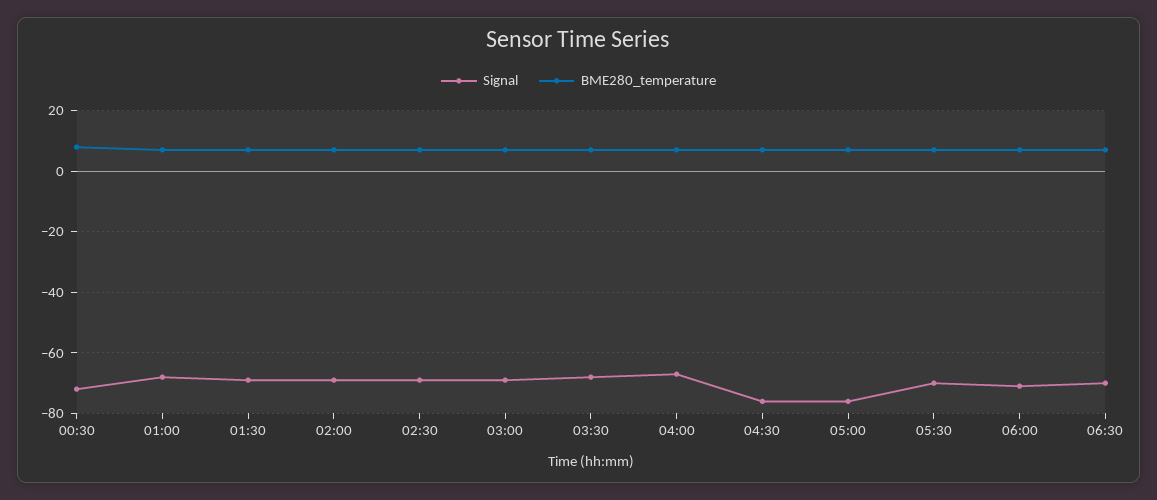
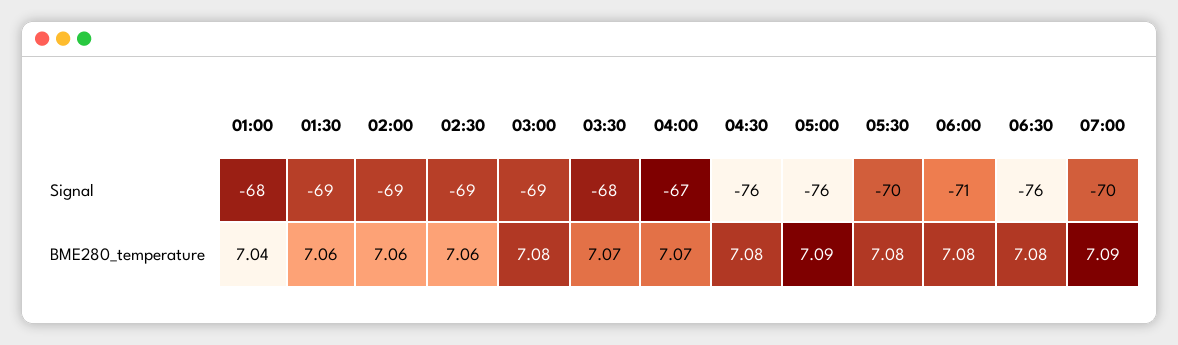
Signal, 00:30: -72 -> none
BME280_temperature, 00:30: 8 -> none
Signal, 06:30: -70 -> -76
Signal, 07:00: none -> -70
BME280_temperature, 07:00: none -> 7.09

